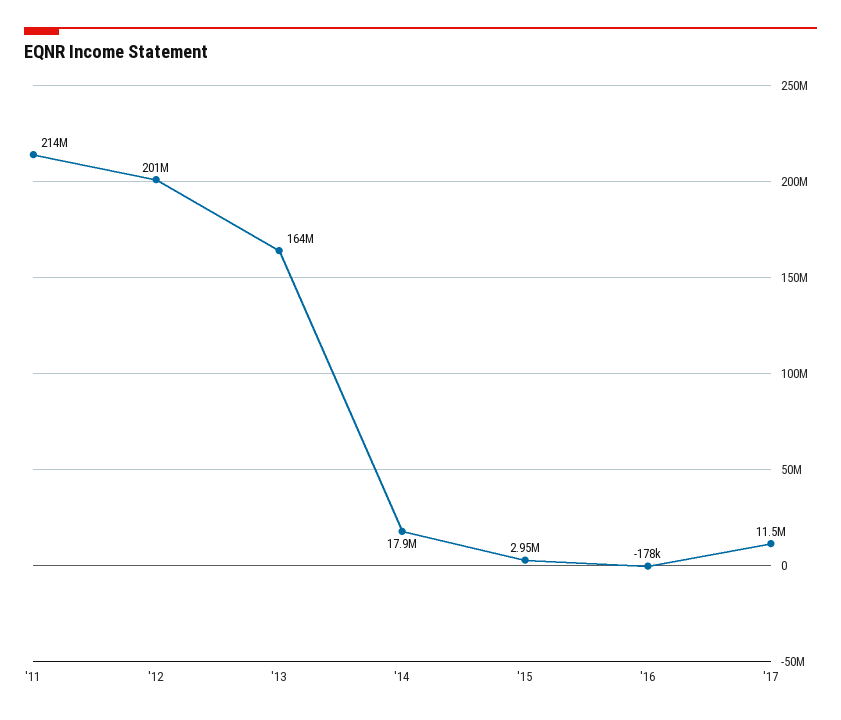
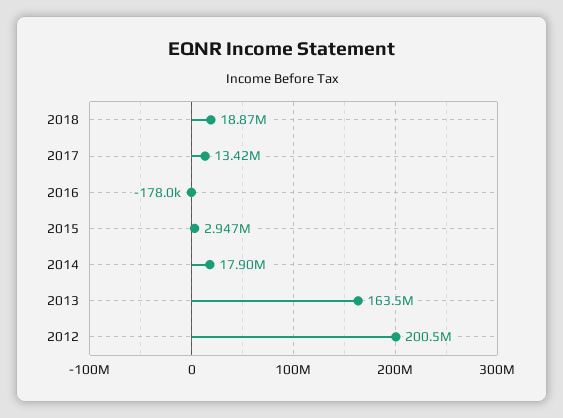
'11: 214000000 -> none
'17: 11500000 -> 13420000
2018: none -> 18870000

